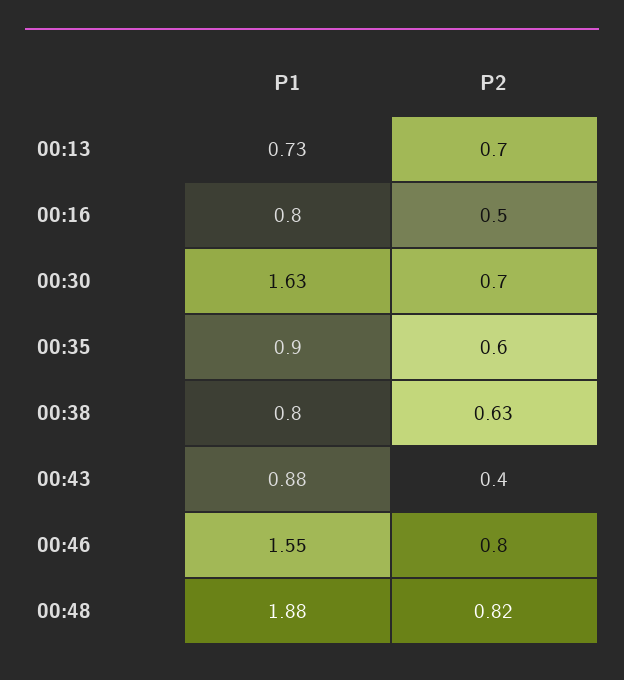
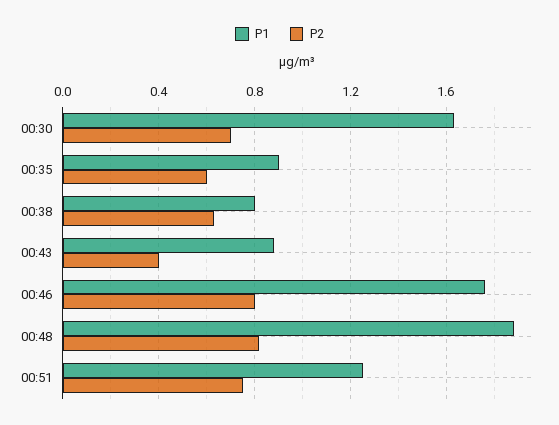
P1, 00:13: 0.73 -> none
P2, 00:13: 0.7 -> none
P1, 00:16: 0.8 -> none
P2, 00:16: 0.5 -> none
P1, 00:46: 1.55 -> 1.75
P1, 00:51: none -> 1.25
P2, 00:51: none -> 0.75

